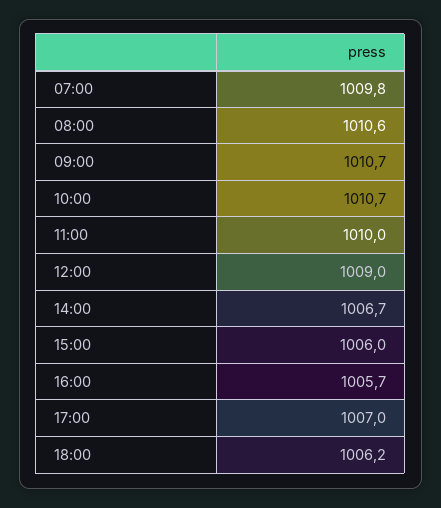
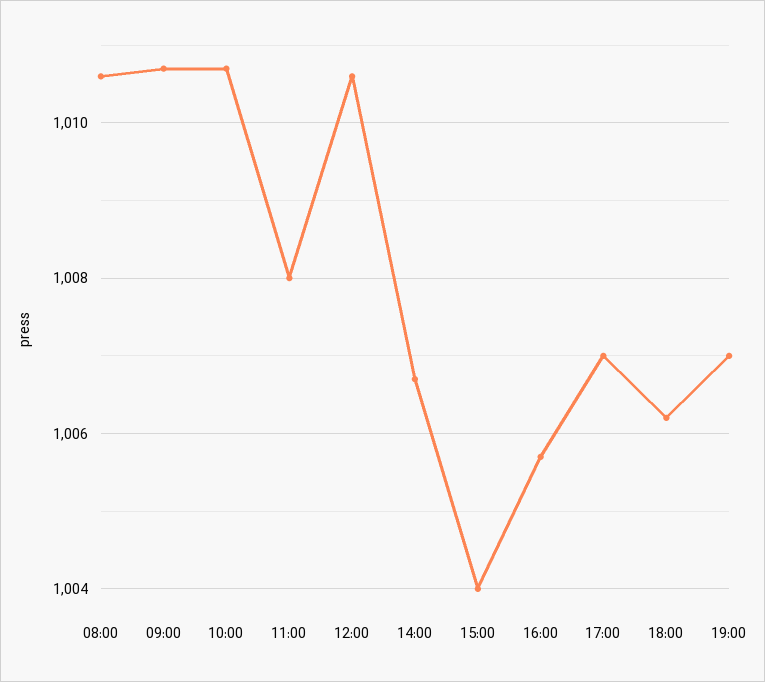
07:00: 1009.8 -> none
11:00: 1010 -> 1008
12:00: 1009 -> 1010.5
15:00: 1006 -> 1004
19:00: none -> 1007

